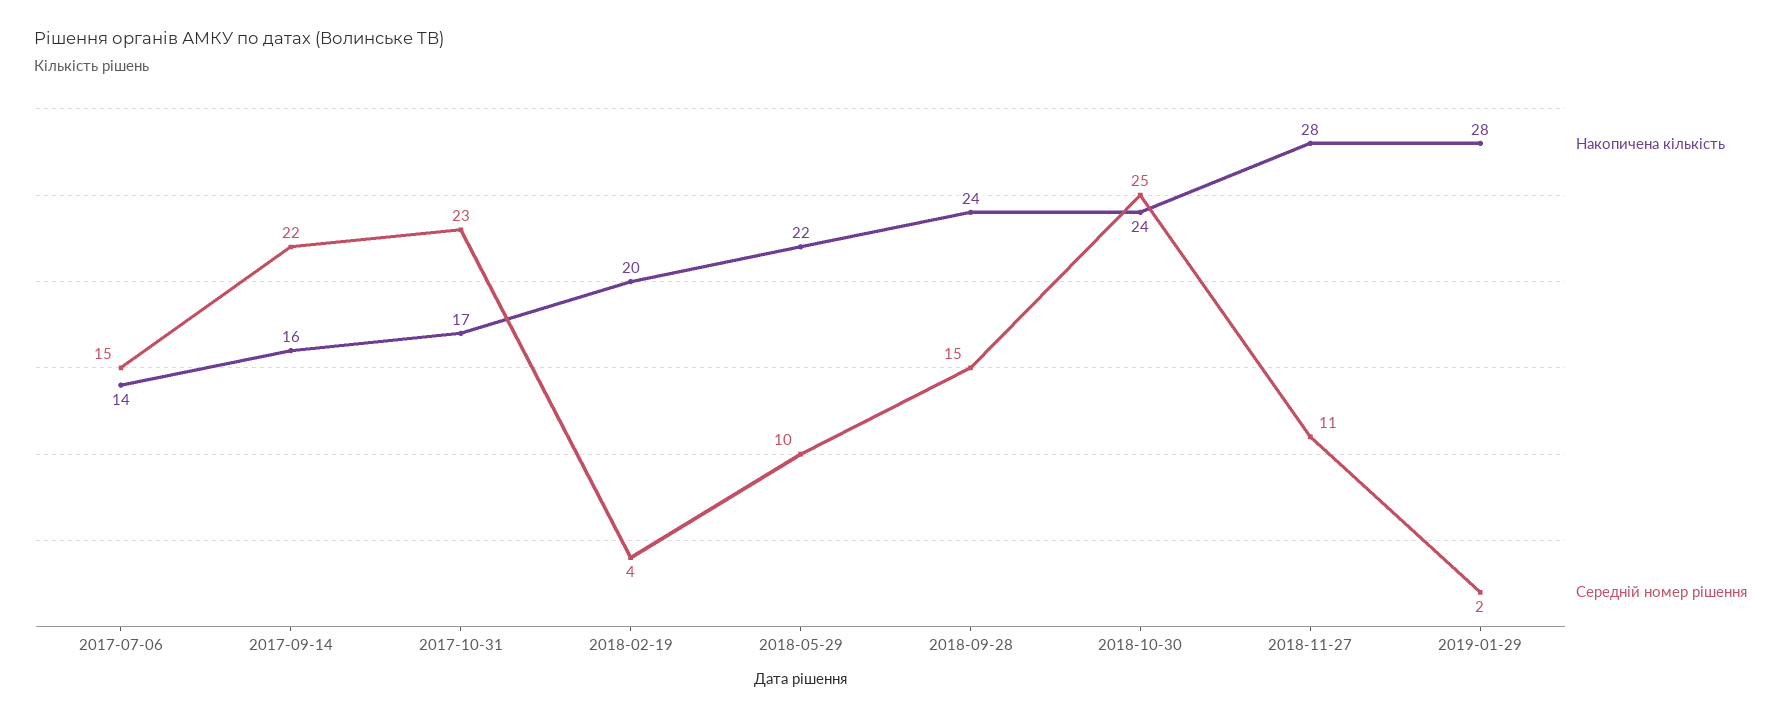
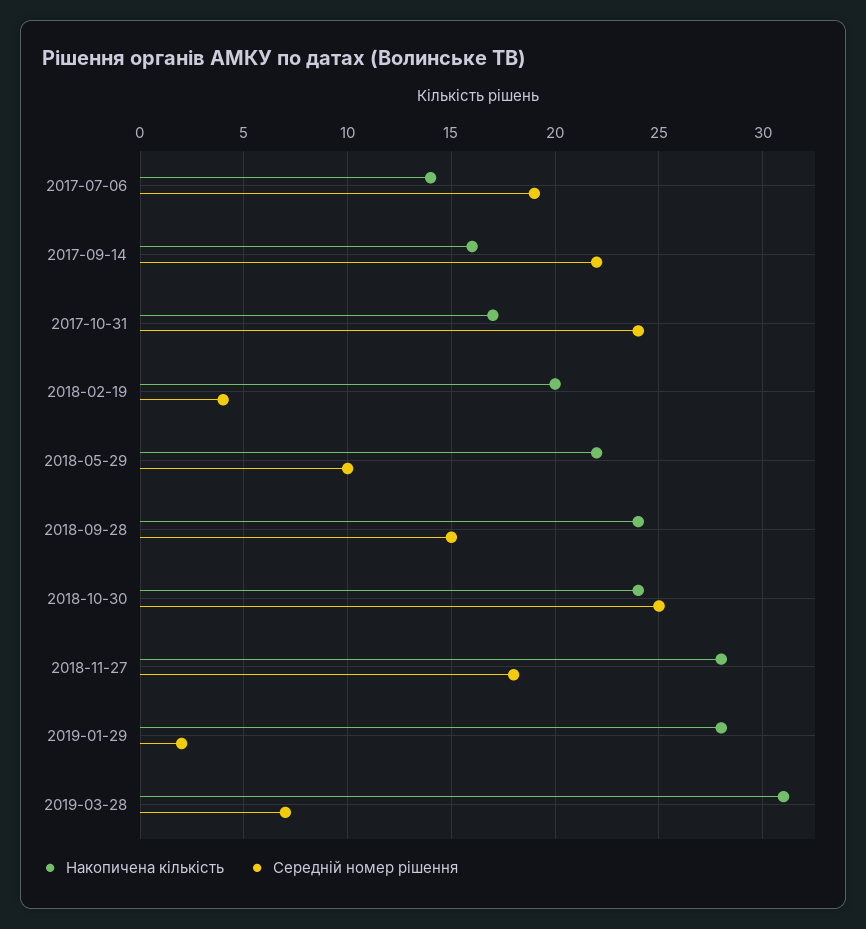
Середній номер рішення, 2017-07-06: 15 -> 19
Середній номер рішення, 2017-10-31: 23 -> 24
Середній номер рішення, 2018-11-27: 11 -> 18
Накопичена кількість, 2019-03-28: none -> 31
Середній номер рішення, 2019-03-28: none -> 7

